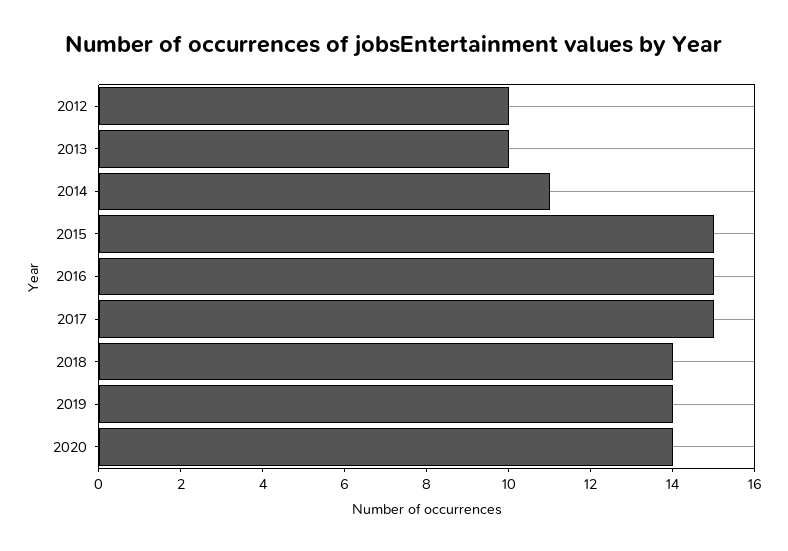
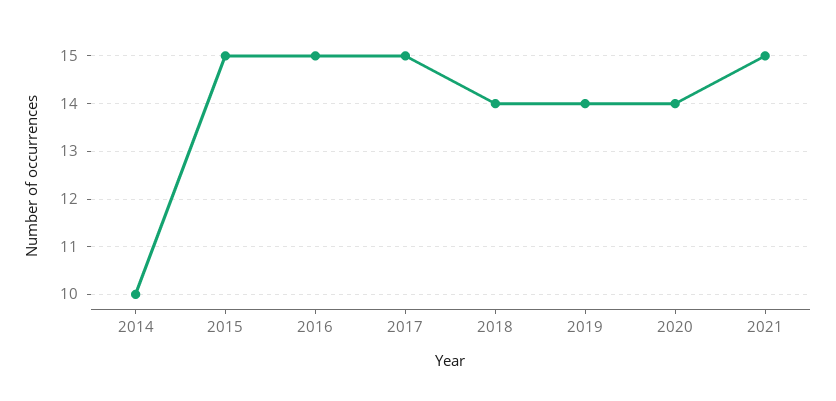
2012: 10 -> none
2013: 10 -> none
2014: 11 -> 10
2021: none -> 15

